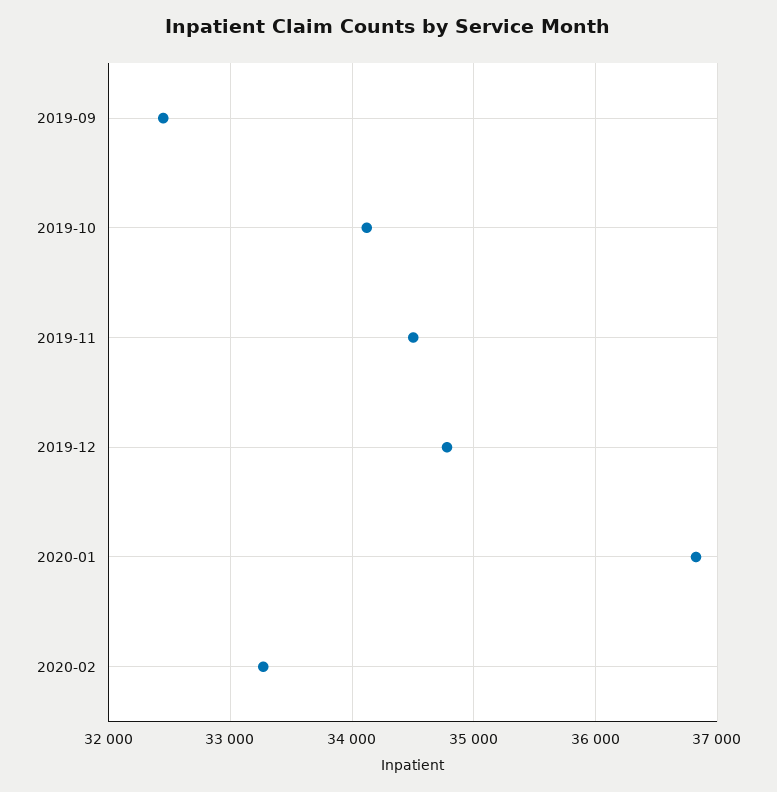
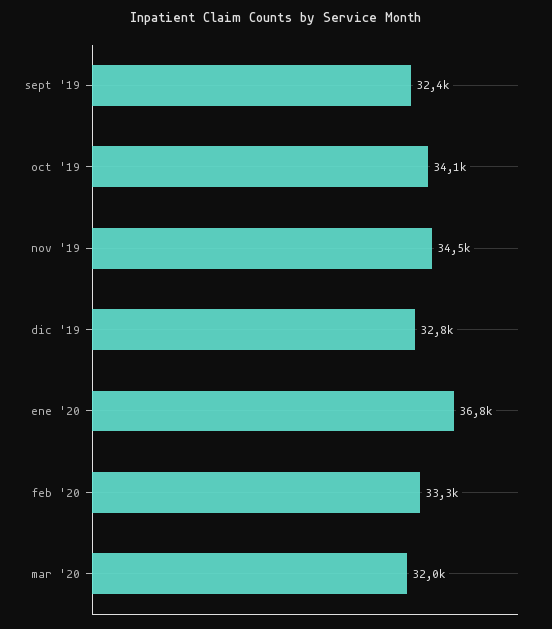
2019-12: 34800 -> 32800
mar '20: none -> 32000

